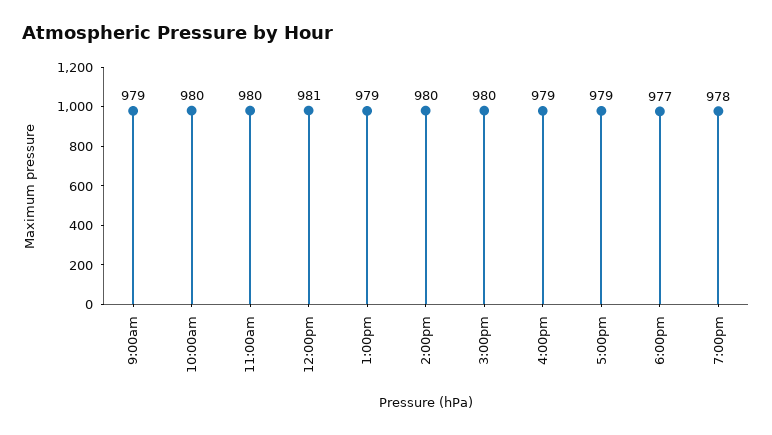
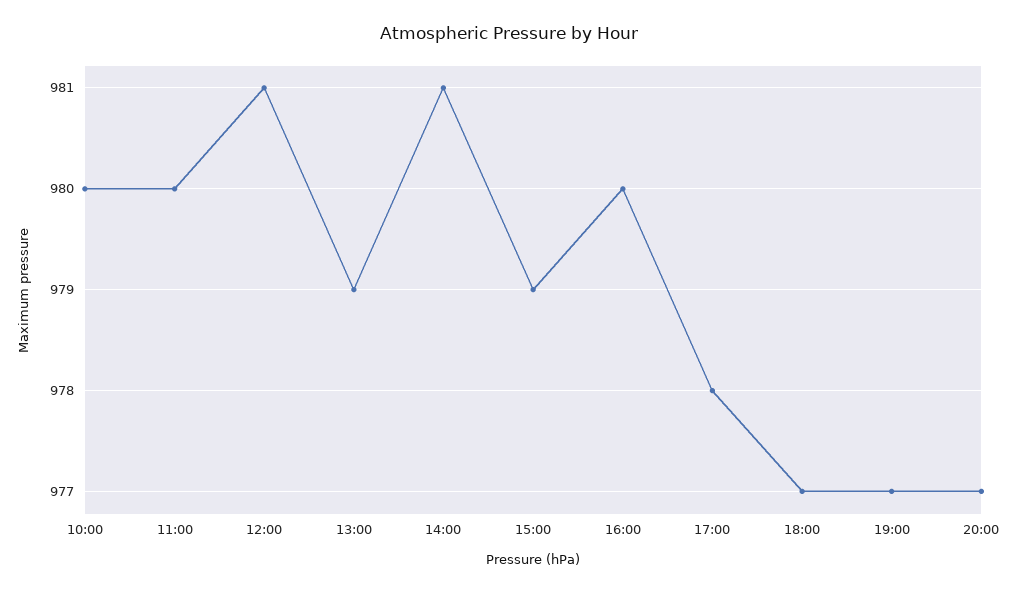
9:00am: 979 -> none
2:00pm: 980 -> 981
3:00pm: 980 -> 979
4:00pm: 979 -> 980
5:00pm: 979 -> 978
7:00pm: 978 -> 977
20:00: none -> 977

